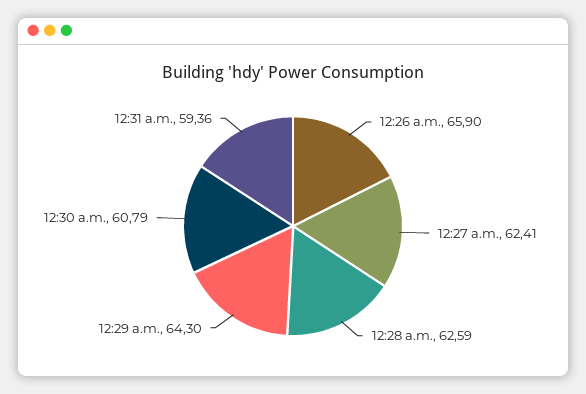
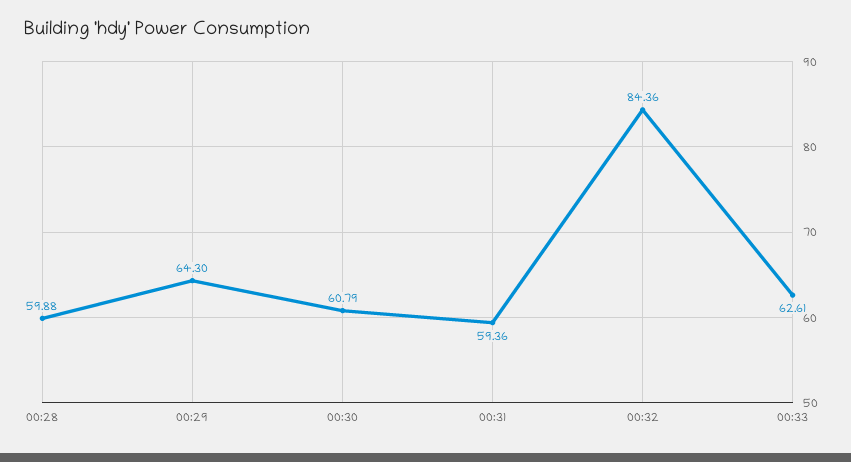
12:26 a.m.: 65.9 -> none
12:27 a.m.: 62.41 -> none
12:28 a.m.: 62.59 -> 59.88
00:32: none -> 84.36
00:33: none -> 62.61

